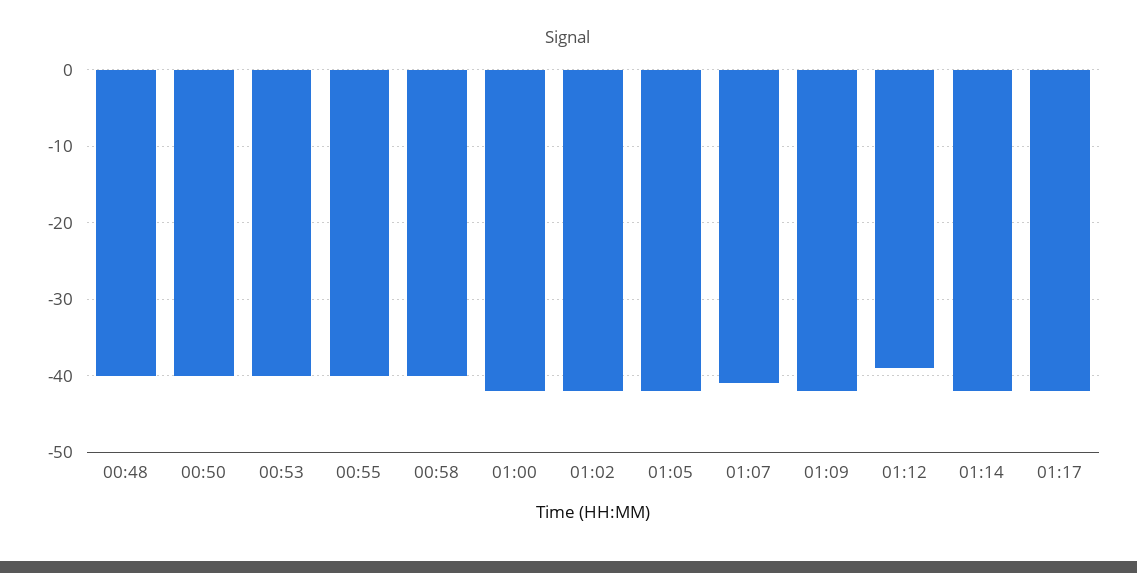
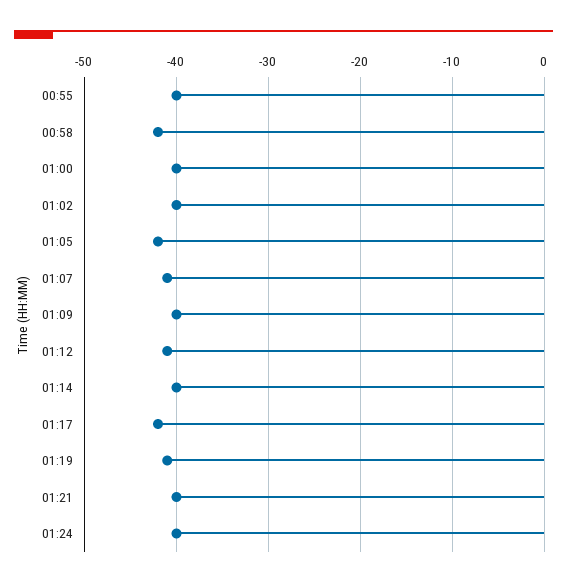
00:48: -40 -> none
00:50: -40 -> none
00:53: -40 -> none
00:58: -40 -> -42
01:00: -42 -> -40
01:02: -42 -> -40
01:09: -42 -> -40
01:12: -39 -> -41
01:14: -42 -> -40
01:19: none -> -41
01:21: none -> -40
01:24: none -> -40

